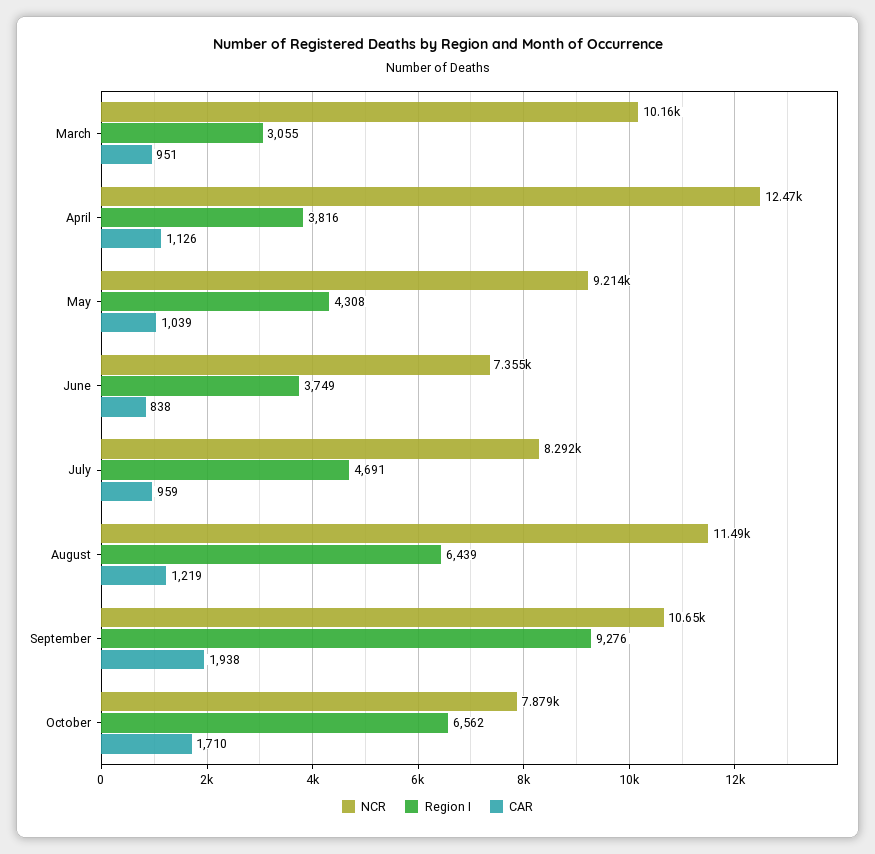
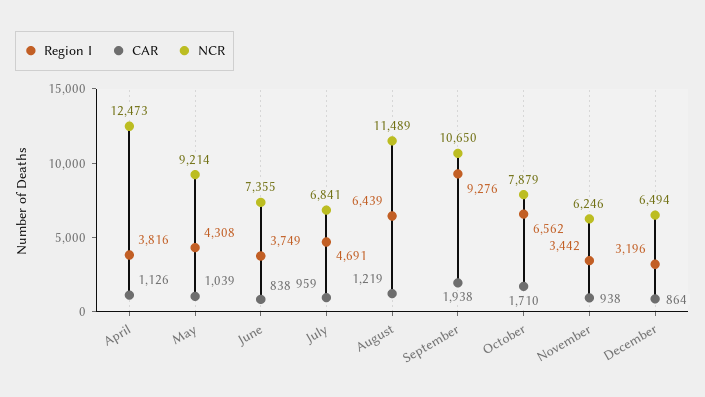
NCR, March: 10160 -> none
Region I, March: 3055 -> none
CAR, March: 951 -> none
NCR, July: 8292 -> 6841
Region I, November: none -> 3442
CAR, November: none -> 938
NCR, November: none -> 6246
Region I, December: none -> 3196
CAR, December: none -> 864
NCR, December: none -> 6494

